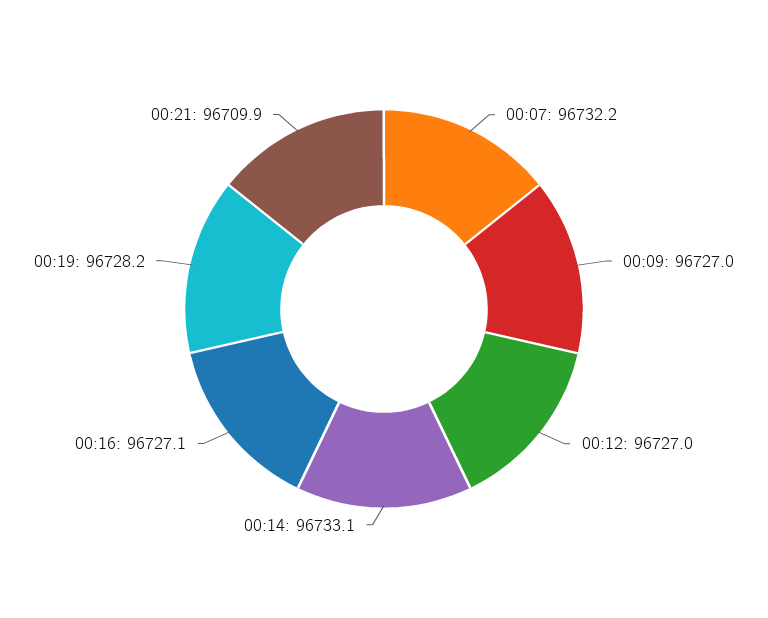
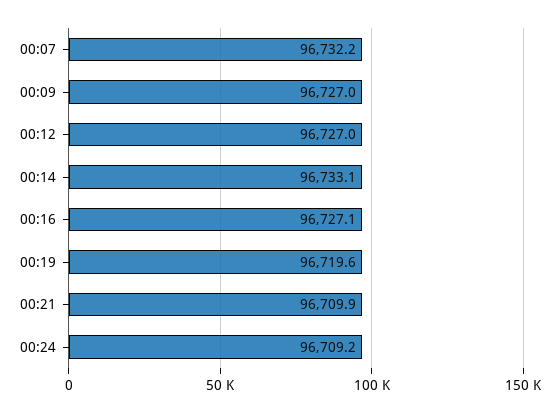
00:19: 96728.2 -> 96719.6
00:24: none -> 96709.2

